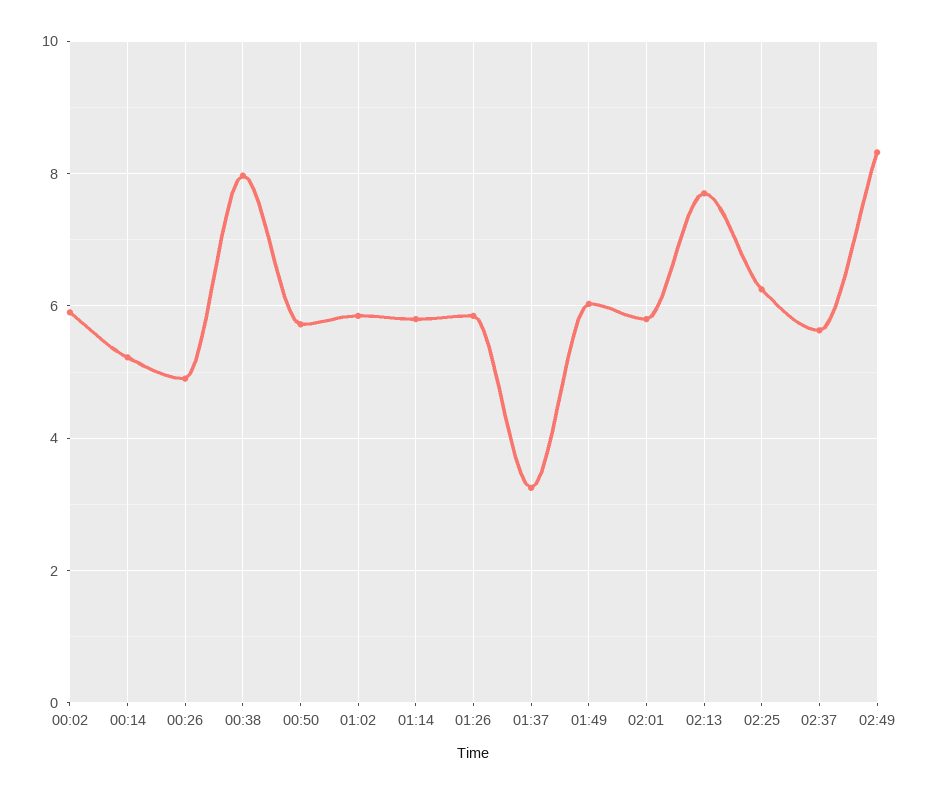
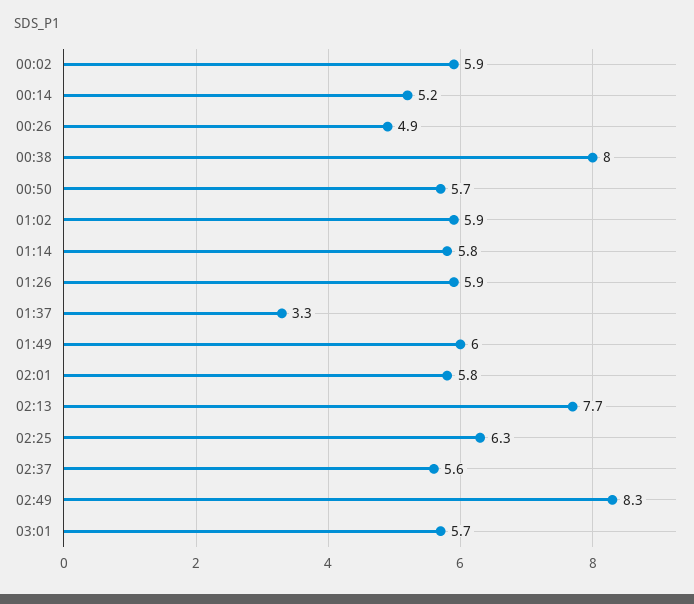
03:01: none -> 5.7

